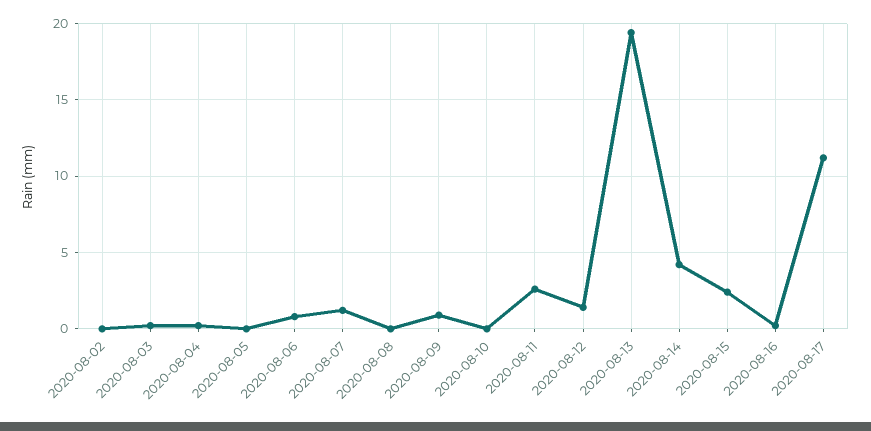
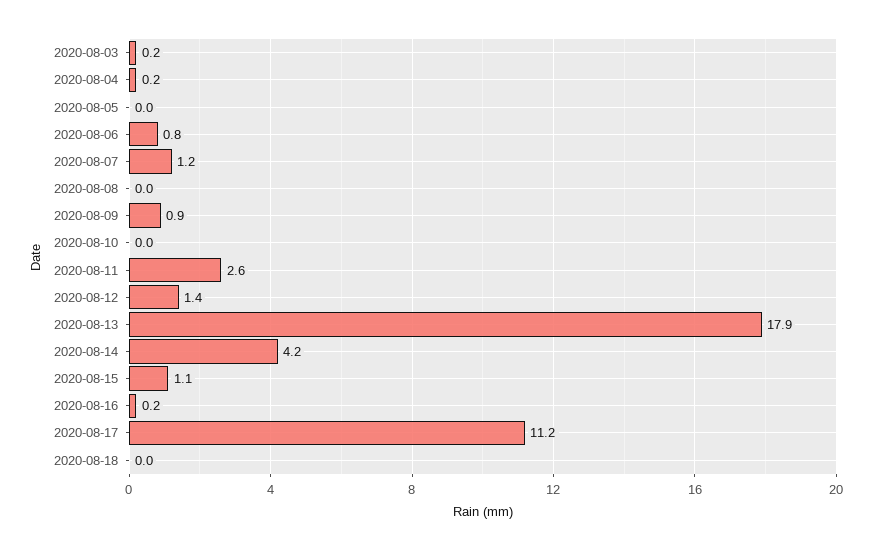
2020-08-02: 0 -> none
2020-08-13: 19.5 -> 17.9
2020-08-15: 2.5 -> 1.1
2020-08-18: none -> 0

